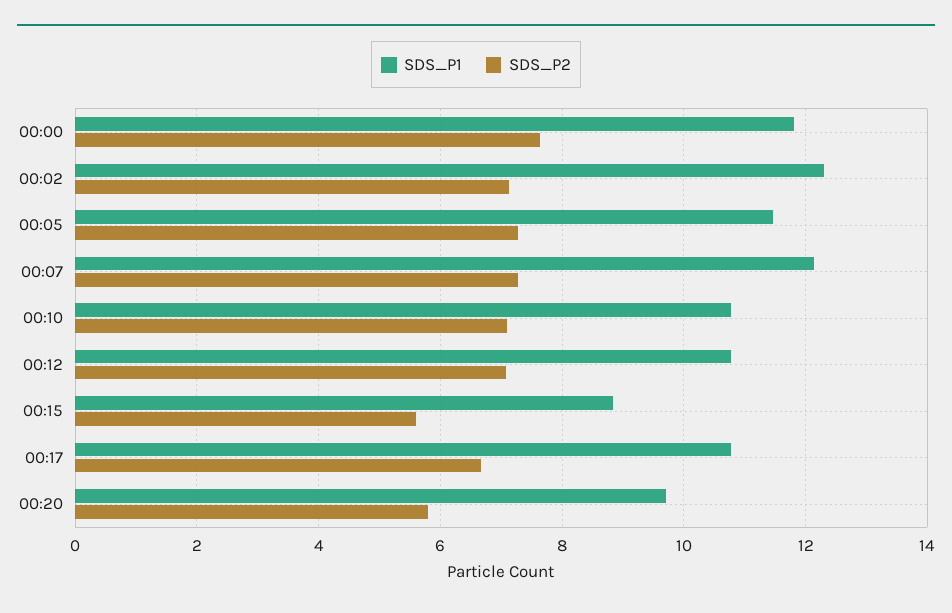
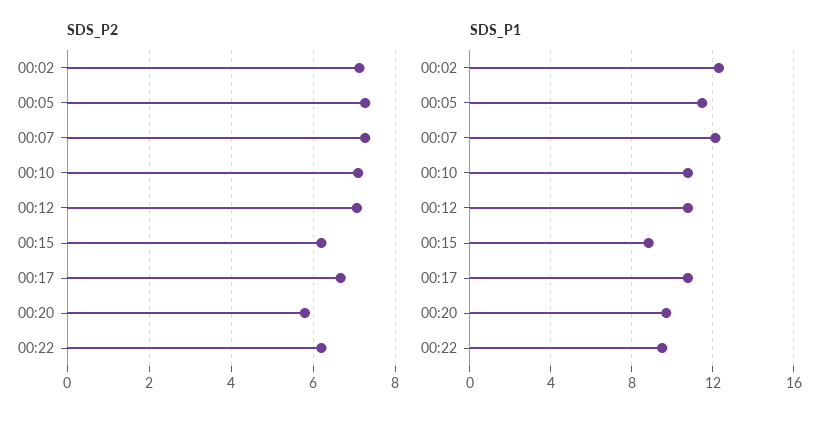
SDS_P1, 00:00: 11.8 -> none
SDS_P2, 00:00: 7.6 -> none
SDS_P2, 00:15: 5.6 -> 6.2
SDS_P2, 00:22: none -> 6.2
SDS_P1, 00:22: none -> 9.5

